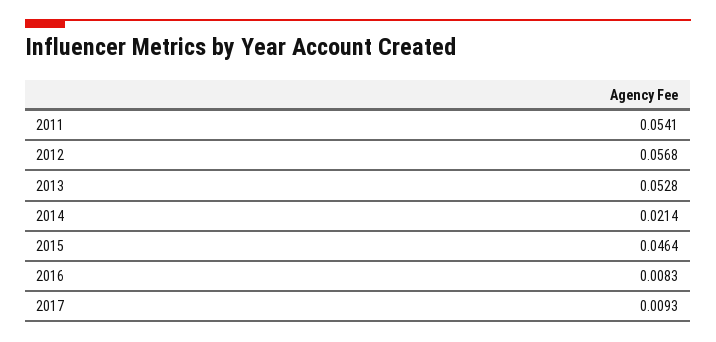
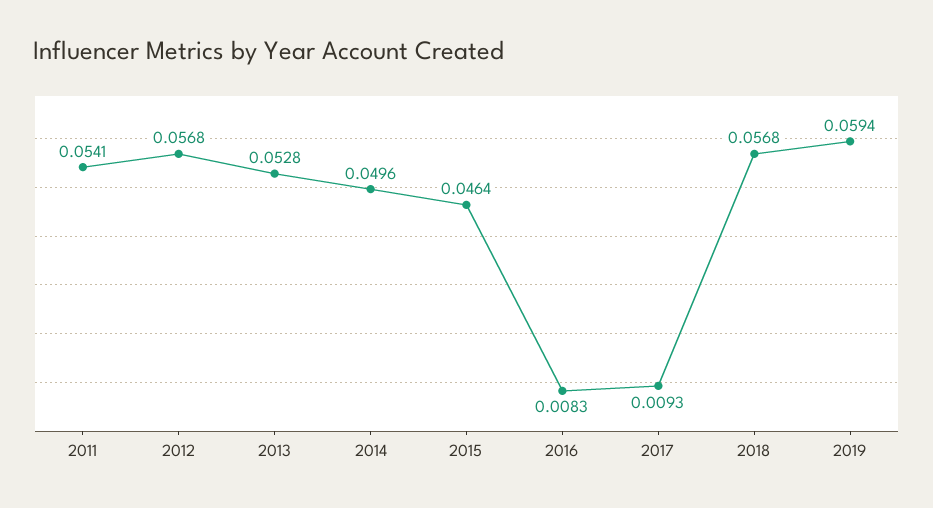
2014: 0.0214 -> 0.0496
2018: none -> 0.0568
2019: none -> 0.0594

